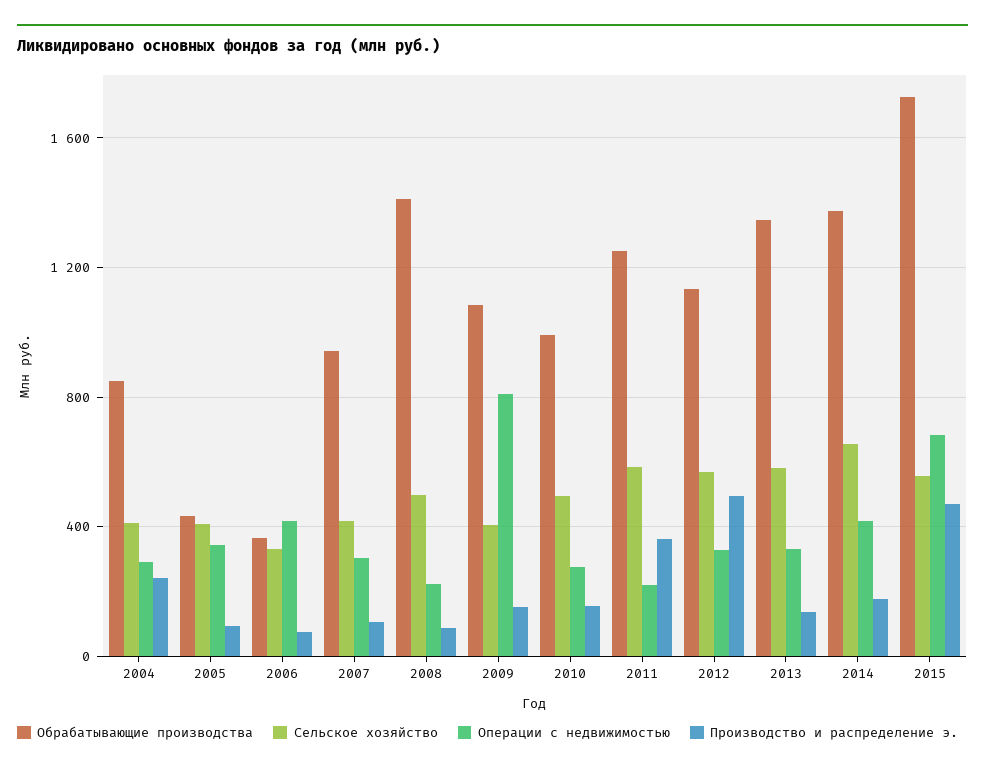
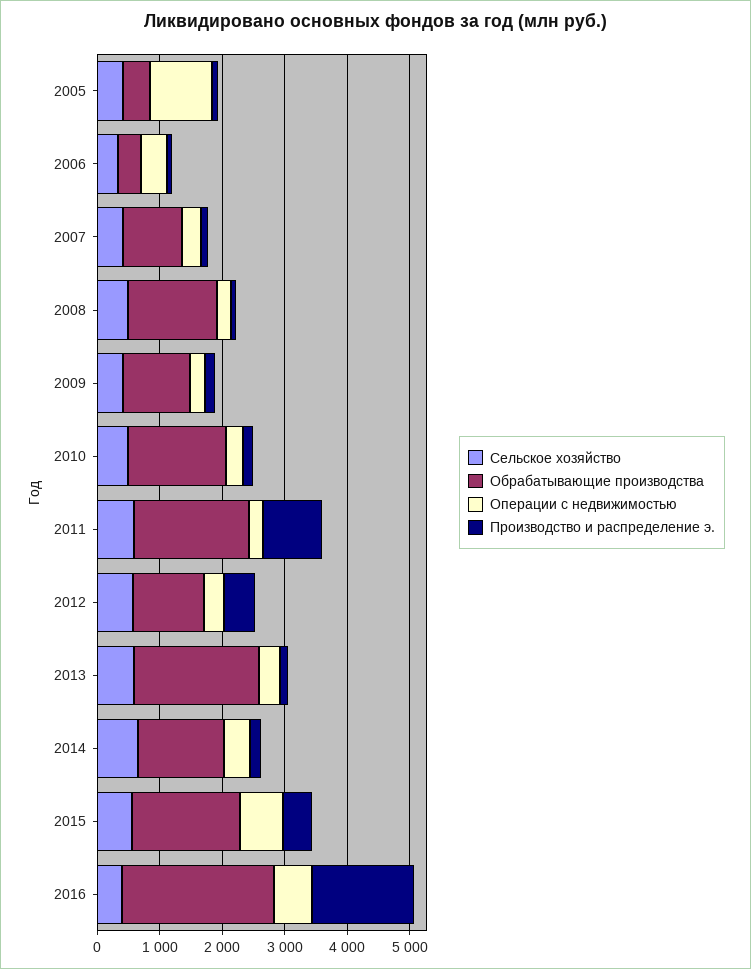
Обрабатывающие производства, 2004: 850 -> none
Сельское хозяйство, 2004: 400 -> none
Операции с недвижимостью, 2004: 300 -> none
Производство и распределение э., 2004: 250 -> none
Операции с недвижимостью, 2005: 350 -> 1000
Операции с недвижимостью, 2009: 800 -> 200
Обрабатывающие производства, 2010: 1000 -> 1600
Обрабатывающие производства, 2011: 1250 -> 1800
Производство и распределение э., 2011: 350 -> 1000
Обрабатывающие производства, 2013: 1350 -> 2000
Сельское хозяйство, 2016: none -> 400
Обрабатывающие производства, 2016: none -> 2400
Операции с недвижимостью, 2016: none -> 600
Производство и распределение э., 2016: none -> 1600

